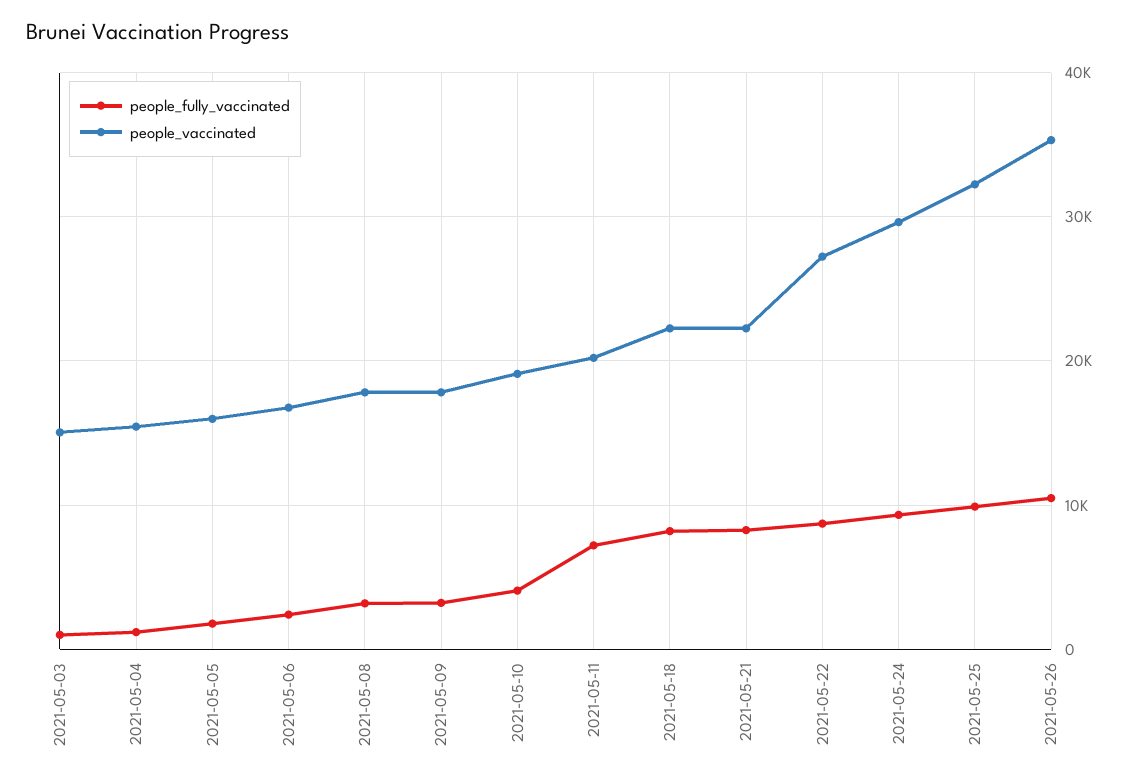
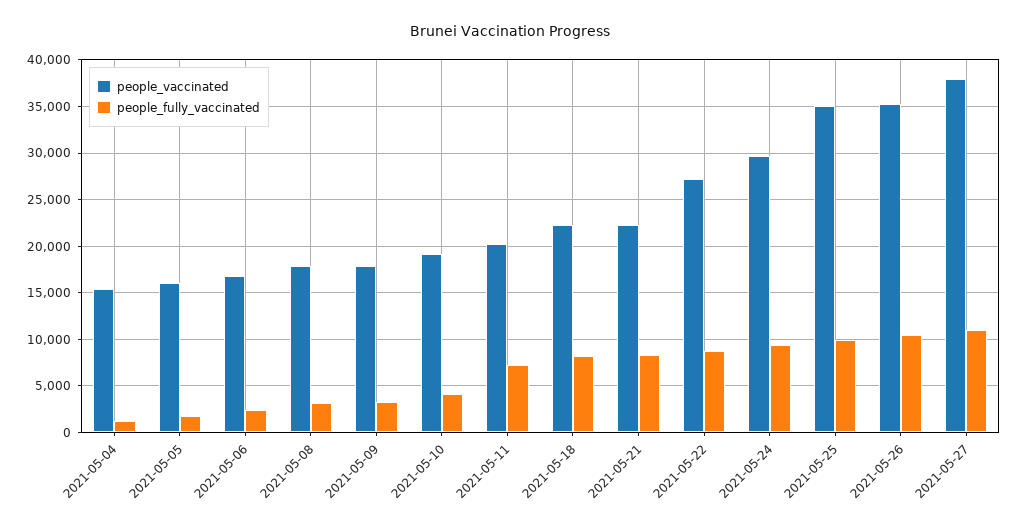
people_fully_vaccinated, 2021-05-03: 1000 -> none
people_vaccinated, 2021-05-03: 15000 -> none
people_vaccinated, 2021-05-25: 32000 -> 35000
people_vaccinated, 2021-05-27: none -> 38000
people_fully_vaccinated, 2021-05-27: none -> 11000

